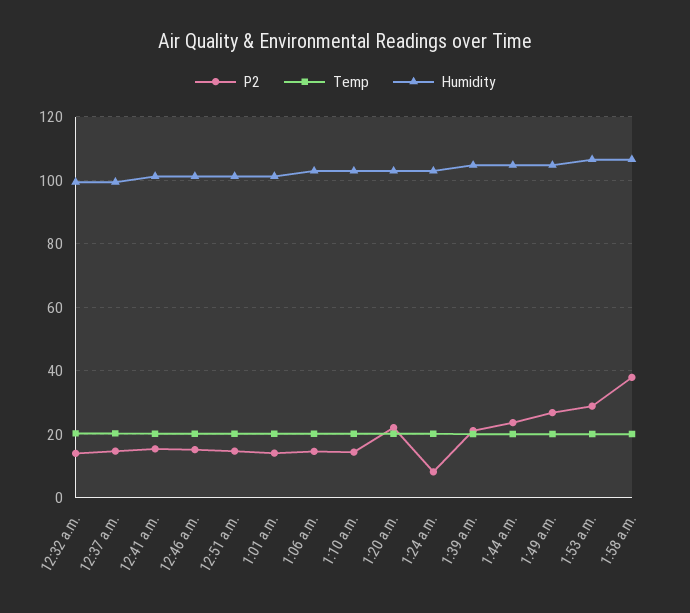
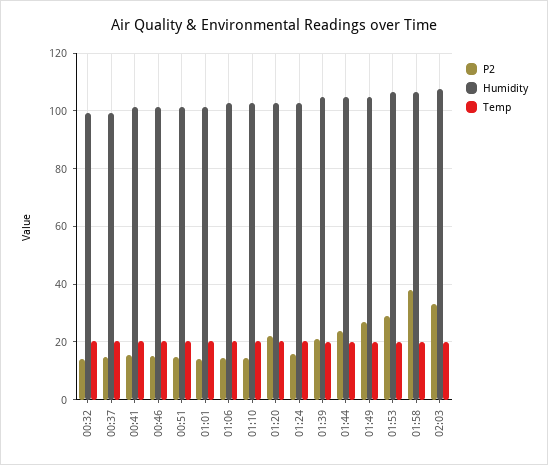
P2, 1:24 a.m.: 8 -> 15
P2, 02:03: none -> 32.5
Humidity, 02:03: none -> 107.5
Temp, 02:03: none -> 20

